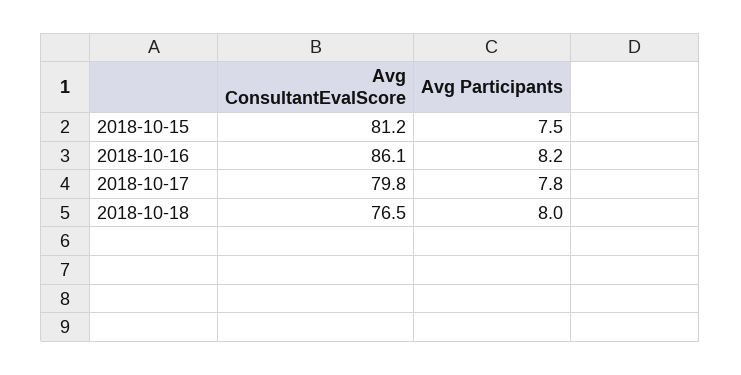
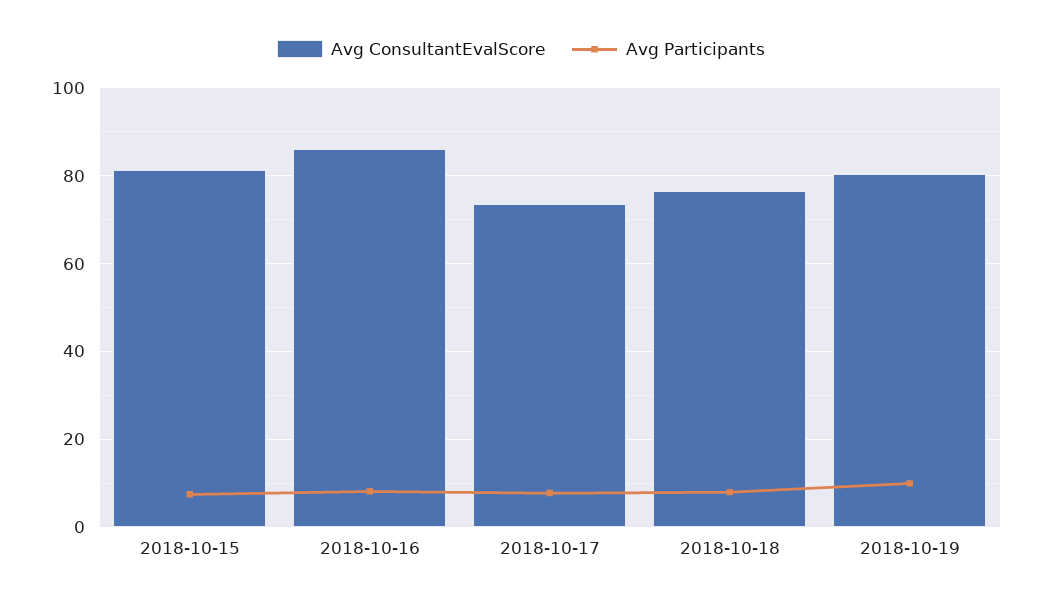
Avg ConsultantEvalScore, 2018-10-17: 79.8 -> 74
Avg ConsultantEvalScore, 2018-10-19: none -> 80
Avg Participants, 2018-10-19: none -> 10

